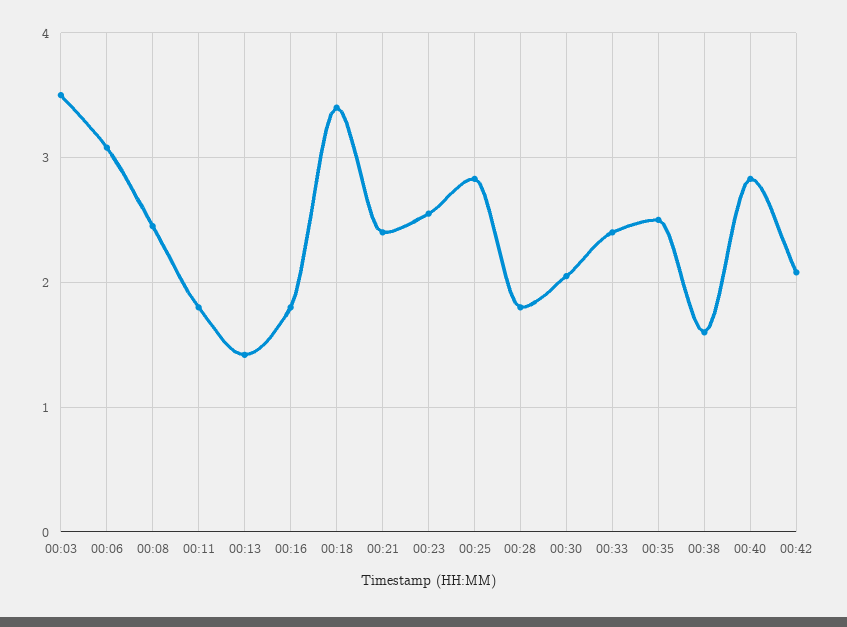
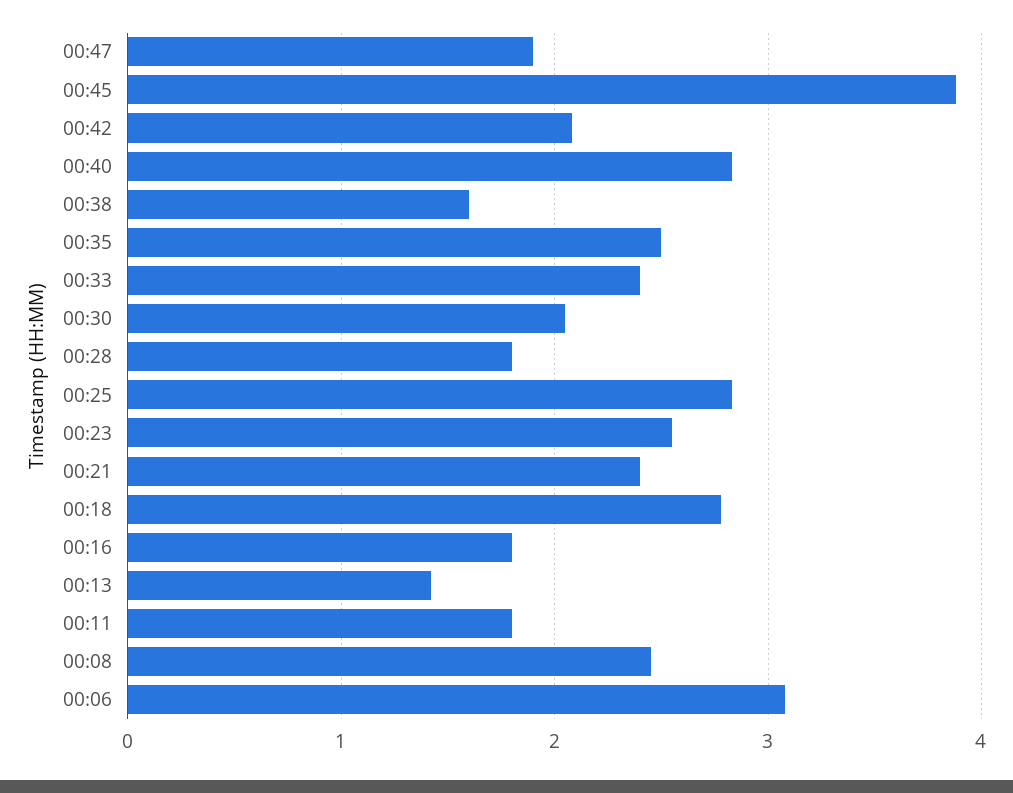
00:03: 3.5 -> none
00:18: 3.4 -> 2.8
00:47: none -> 1.9
00:45: none -> 3.9

